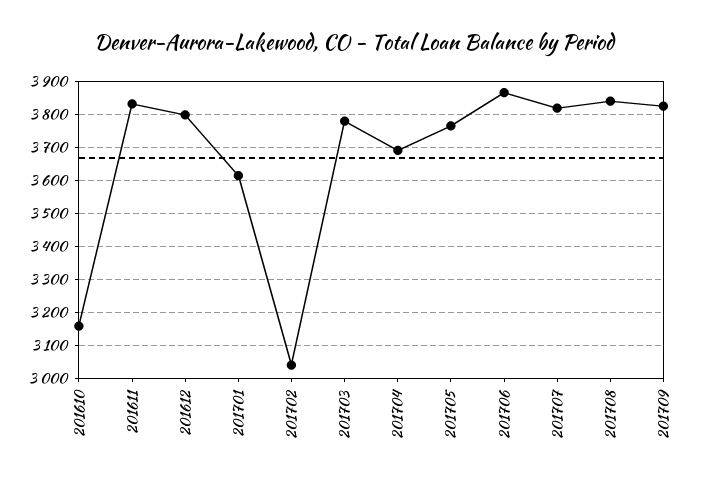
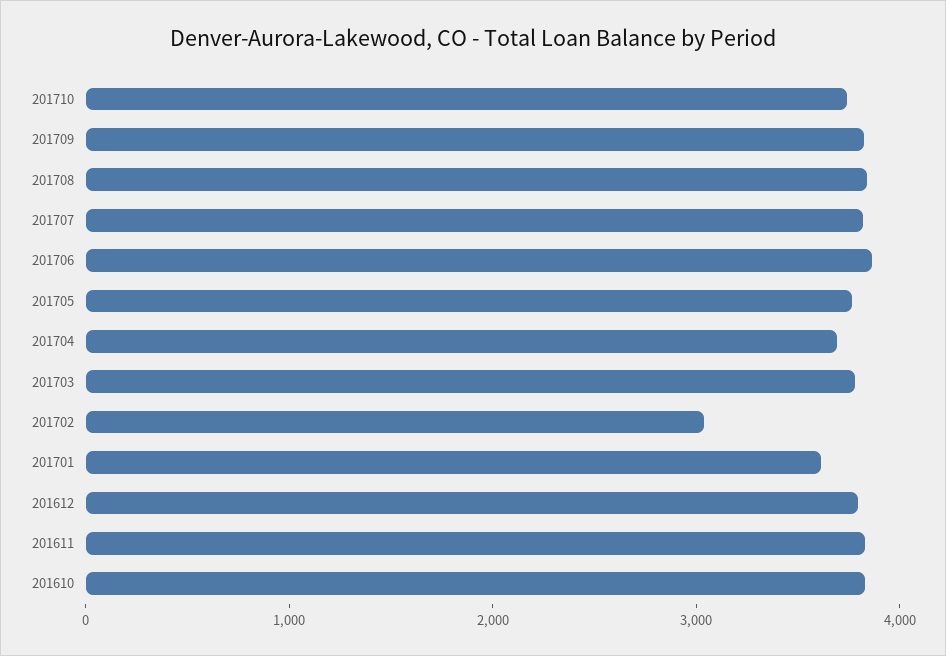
201610: 3160 -> 3800
201710: none -> 3800

